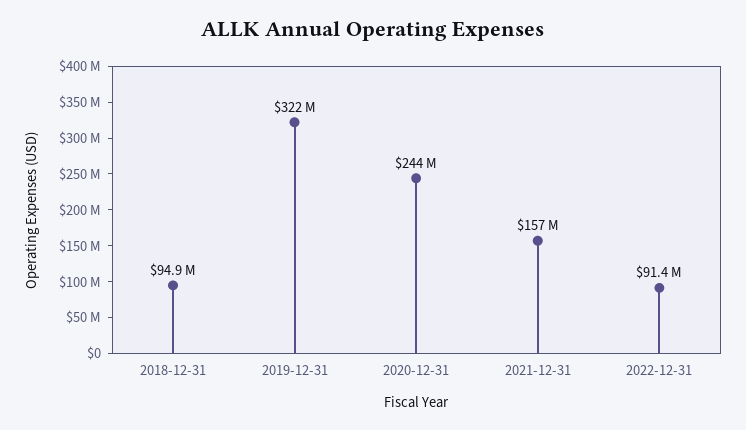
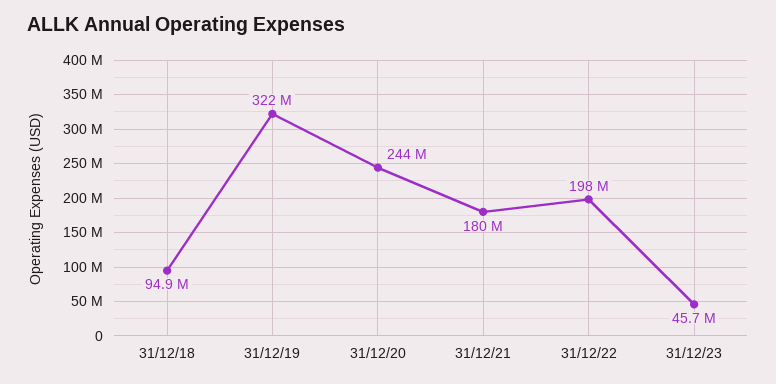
2021-12-31: 157000000 -> 180000000
2022-12-31: 91400000 -> 198000000
31/12/23: none -> 45700000

